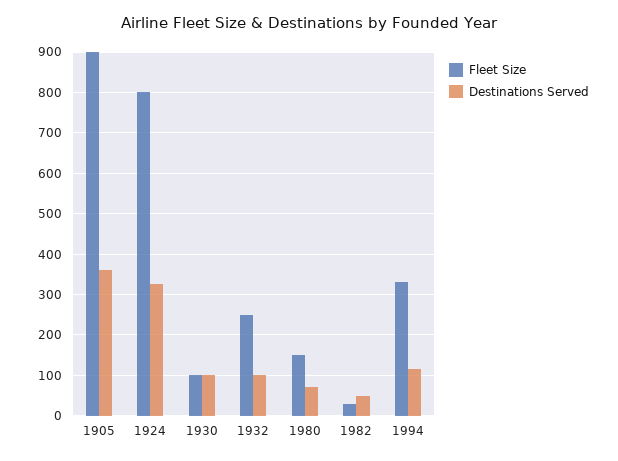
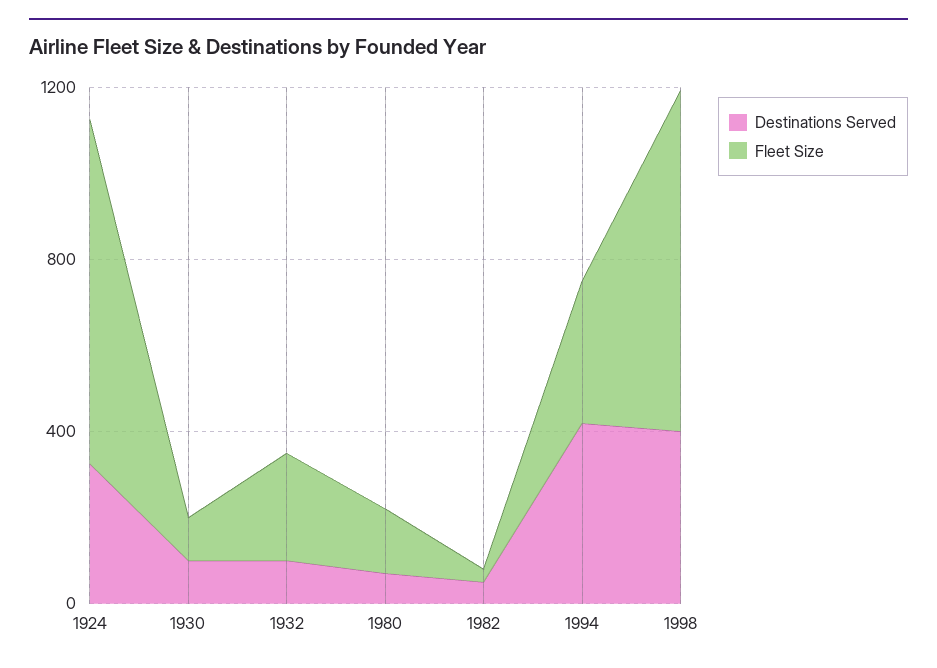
Fleet Size, 1905: 900 -> none
Destinations Served, 1905: 360 -> none
Destinations Served, 1994: 120 -> 400
Destinations Served, 1998: none -> 400
Fleet Size, 1998: none -> 800

